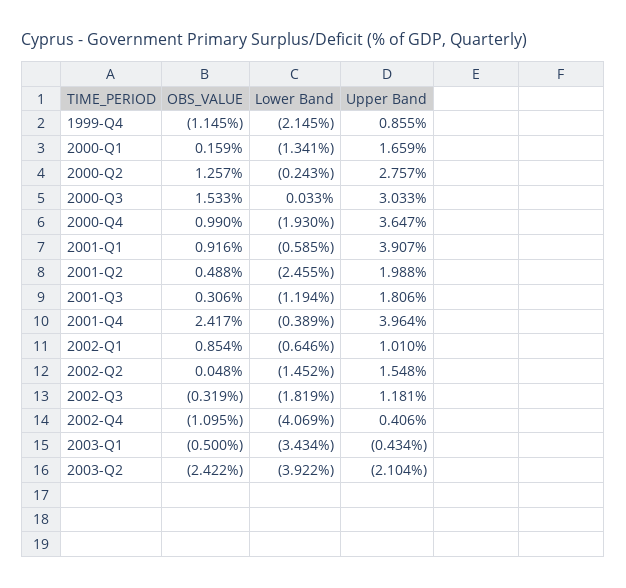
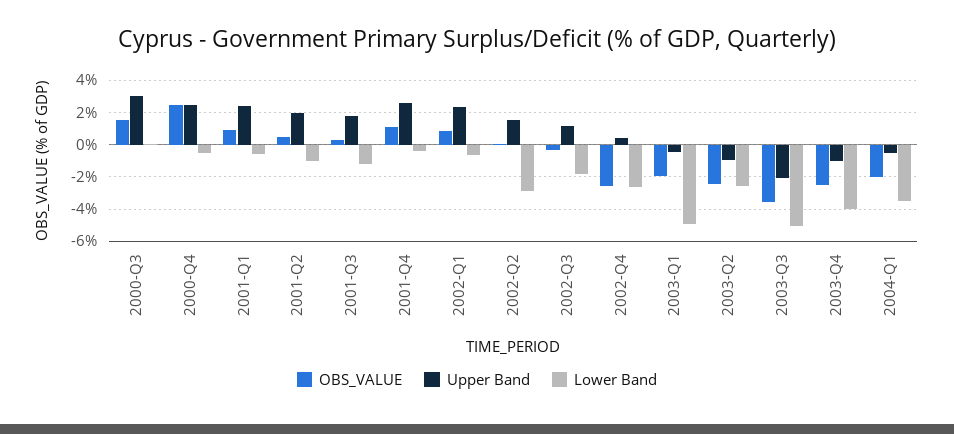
OBS_VALUE, 1999-Q4: -1.145 -> none
Lower Band, 1999-Q4: -2.145 -> none
Upper Band, 1999-Q4: 0.855 -> none
OBS_VALUE, 2000-Q1: 0.159 -> none
Lower Band, 2000-Q1: -1.341 -> none
Upper Band, 2000-Q1: 1.659 -> none
OBS_VALUE, 2000-Q2: 1.257 -> none
Lower Band, 2000-Q2: -0.243 -> none
Upper Band, 2000-Q2: 2.757 -> none
OBS_VALUE, 2000-Q4: 0.99 -> 2.5
Lower Band, 2000-Q4: -1.93 -> -0.5
Upper Band, 2000-Q4: 3.647 -> 2.5
Upper Band, 2001-Q1: 3.907 -> 2.5
Lower Band, 2001-Q2: -2.455 -> -1
OBS_VALUE, 2001-Q4: 2.417 -> 1
Upper Band, 2001-Q4: 3.964 -> 2.5
Upper Band, 2002-Q1: 1.01 -> 2.5
Lower Band, 2002-Q2: -1.452 -> -3
OBS_VALUE, 2002-Q4: -1.095 -> -2.5
Lower Band, 2002-Q4: -4.069 -> -2.5
OBS_VALUE, 2003-Q1: -0.5 -> -2
Lower Band, 2003-Q1: -3.434 -> -5
Lower Band, 2003-Q2: -3.922 -> -2.5
Upper Band, 2003-Q2: -2.104 -> -1
OBS_VALUE, 2003-Q3: none -> -3.5
Upper Band, 2003-Q3: none -> -2
Lower Band, 2003-Q3: none -> -5
OBS_VALUE, 2003-Q4: none -> -2.5
Upper Band, 2003-Q4: none -> -1
Lower Band, 2003-Q4: none -> -4
OBS_VALUE, 2004-Q1: none -> -2
Upper Band, 2004-Q1: none -> -0.5
Lower Band, 2004-Q1: none -> -3.5

